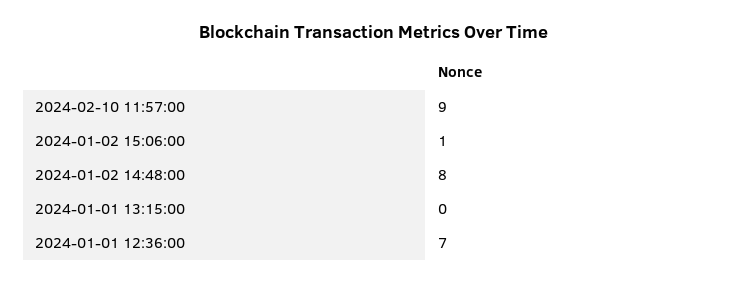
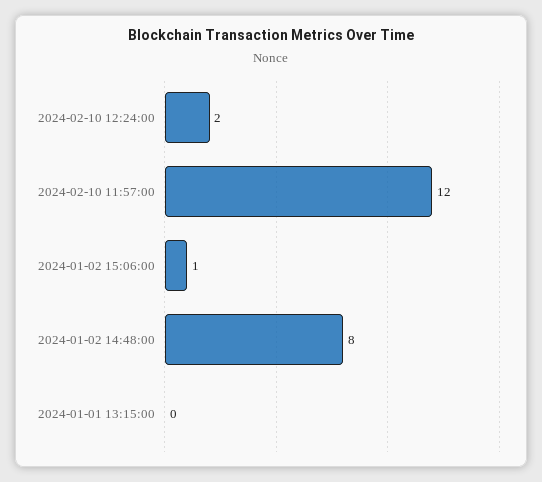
2024-02-10 11:57:00: 9 -> 12
2024-01-01 12:36:00: 7 -> none
2024-02-10 12:24:00: none -> 2

